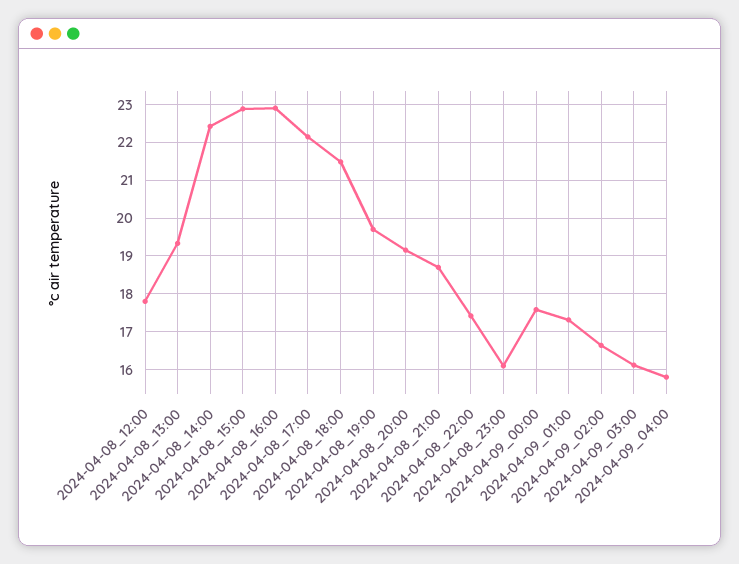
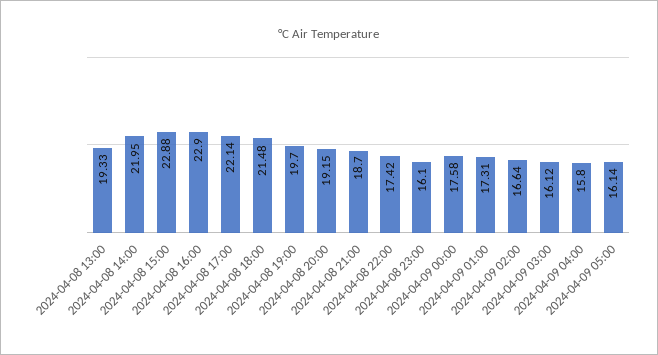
2024-04-08_12:00: 17.8 -> none
2024-04-08_14:00: 22.4 -> 21.95
2024-04-09 05:00: none -> 16.14

